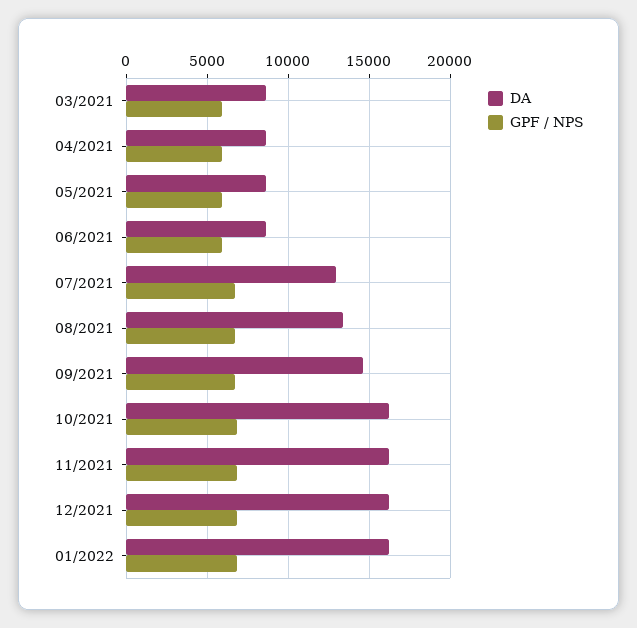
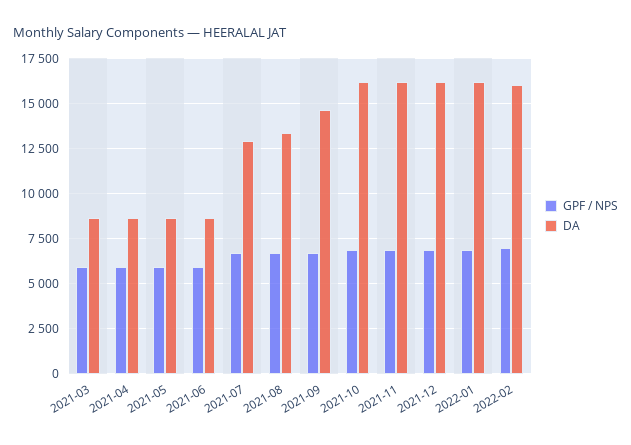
GPF / NPS, 2022-02: none -> 7000
DA, 2022-02: none -> 16000

